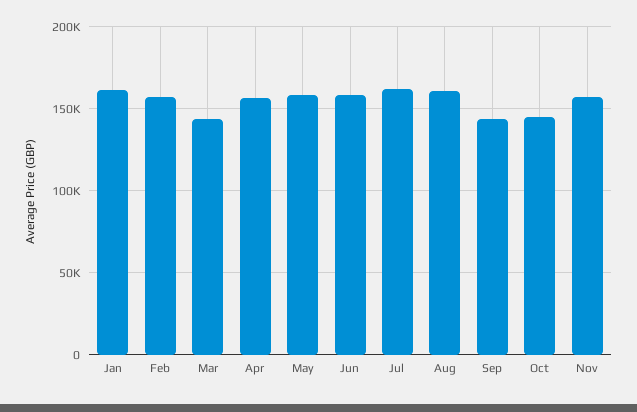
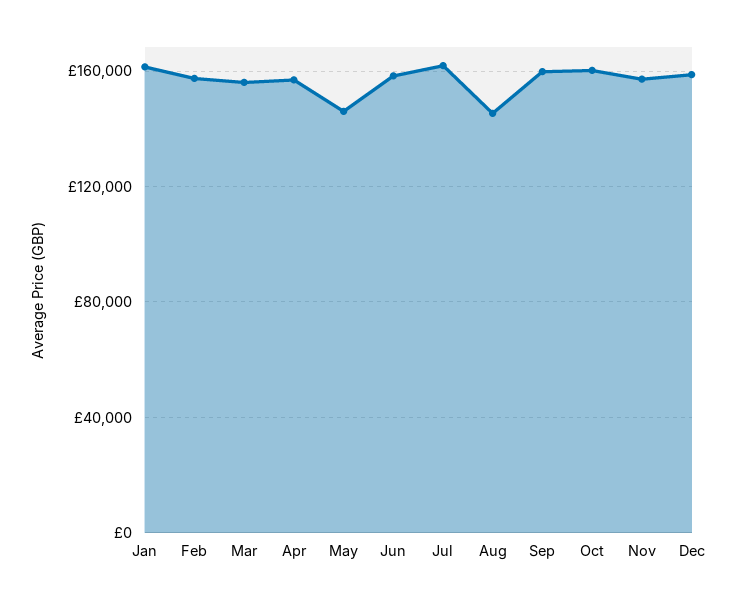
Mar: 145000 -> 155000
May: 160000 -> 145000
Aug: 160000 -> 145000
Sep: 145000 -> 160000
Oct: 145000 -> 160000
Dec: none -> 160000

